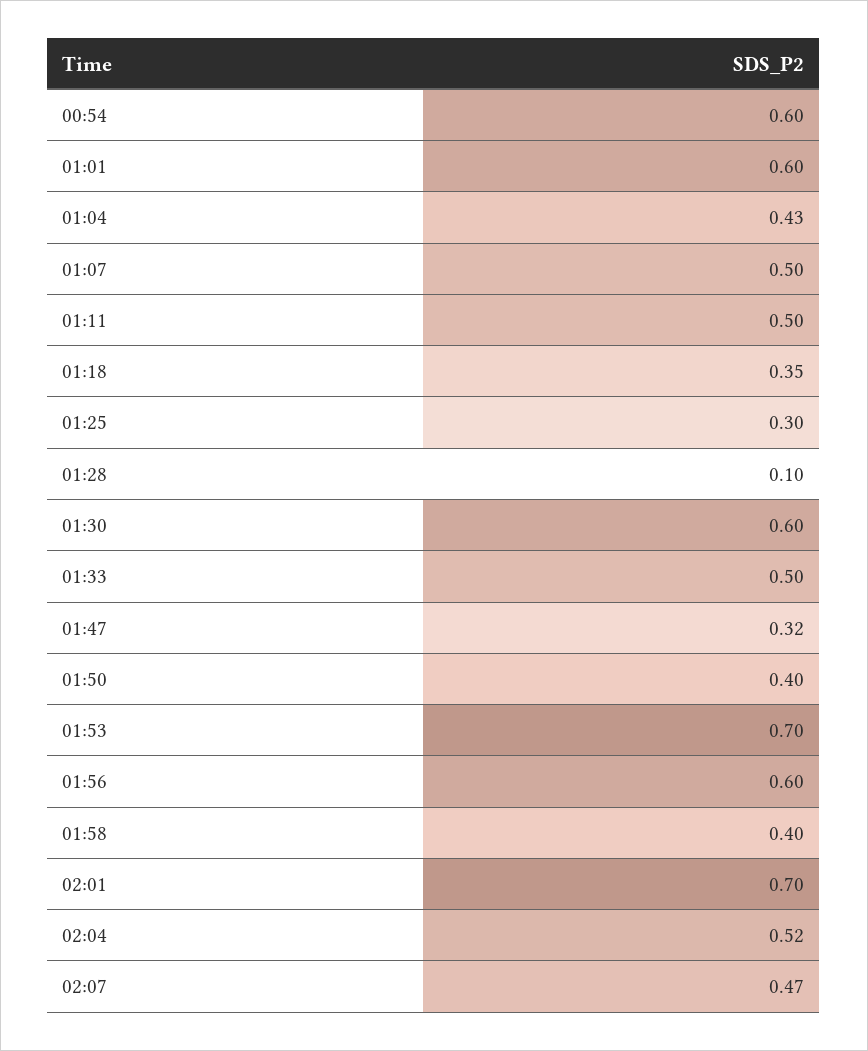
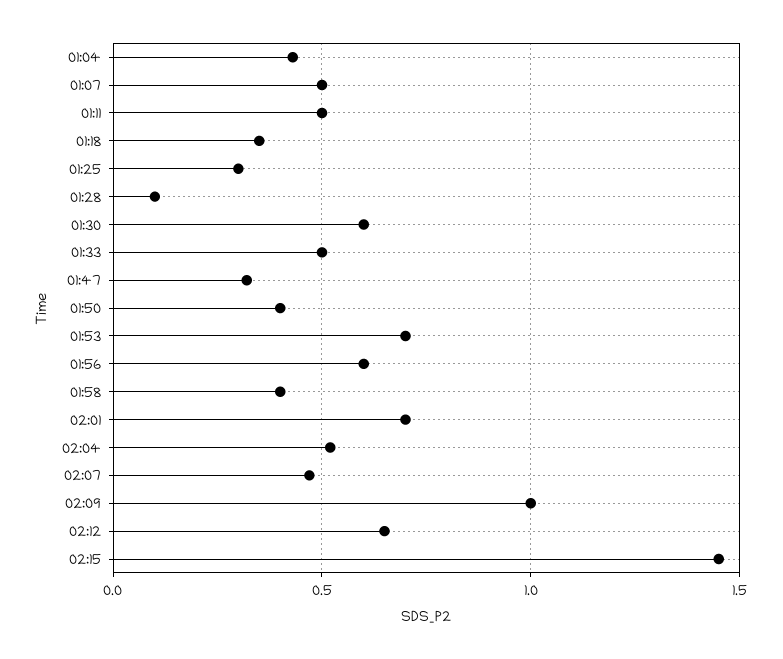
00:54: 0.6 -> none
01:01: 0.6 -> none
02:09: none -> 1
02:12: none -> 0.65
02:15: none -> 1.45

